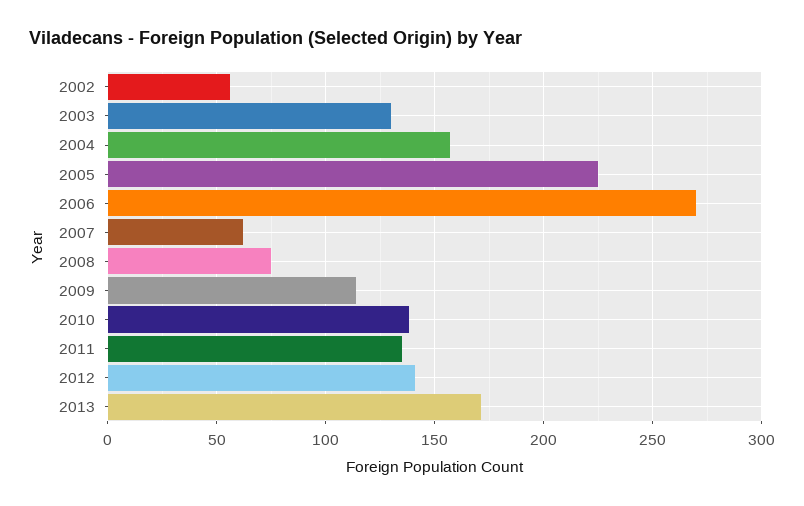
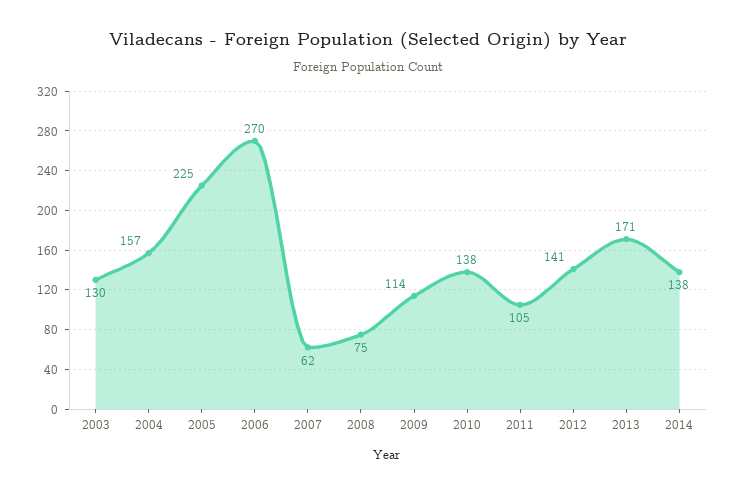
2002: 55 -> none
2011: 135 -> 105
2014: none -> 138

